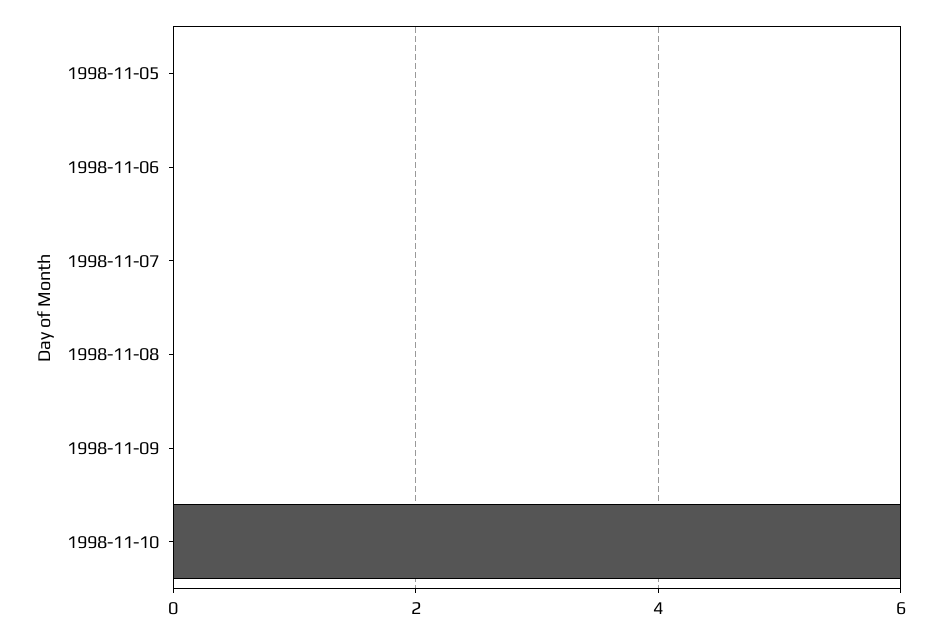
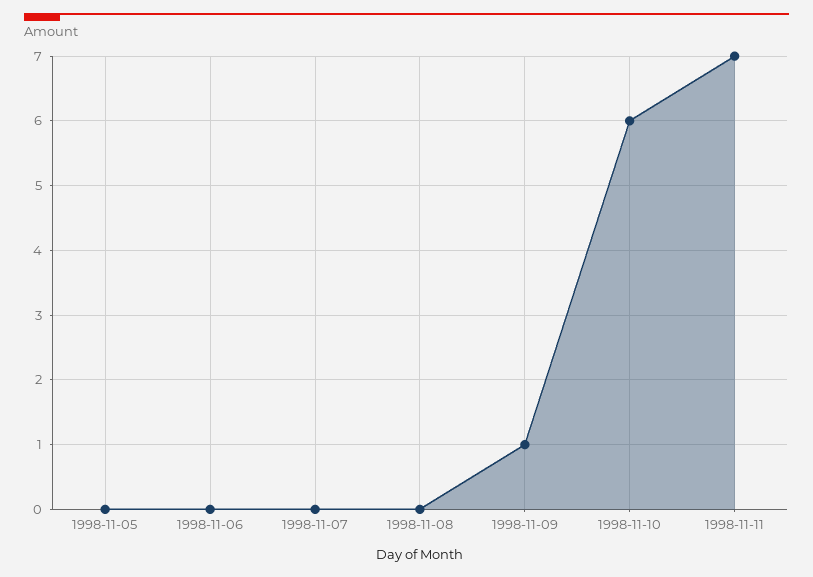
1998-11-09: 0 -> 1
1998-11-11: none -> 7

